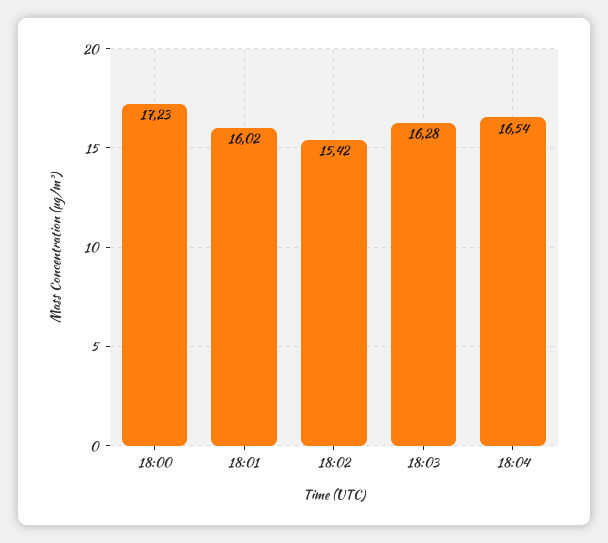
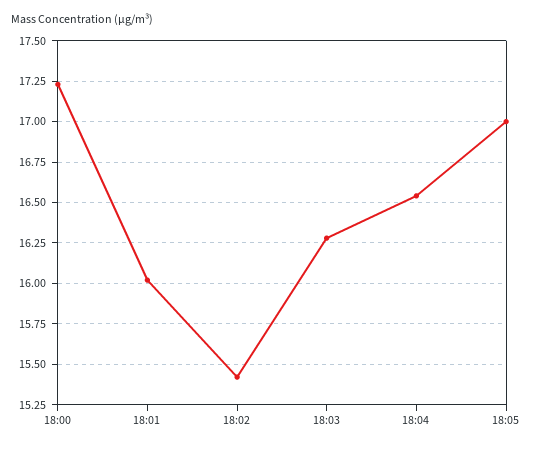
18:05: none -> 17

